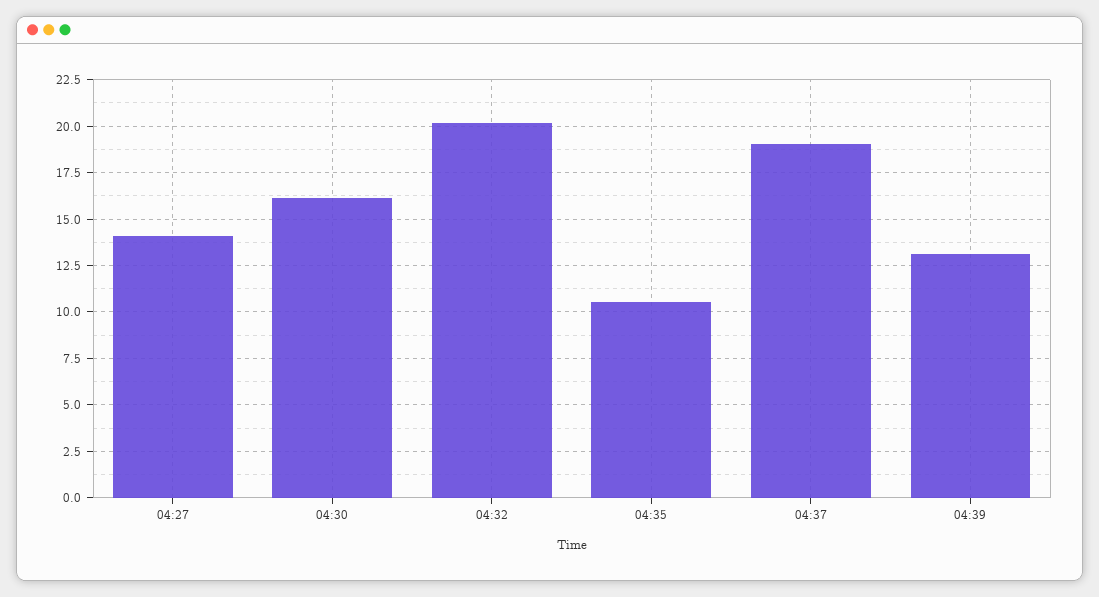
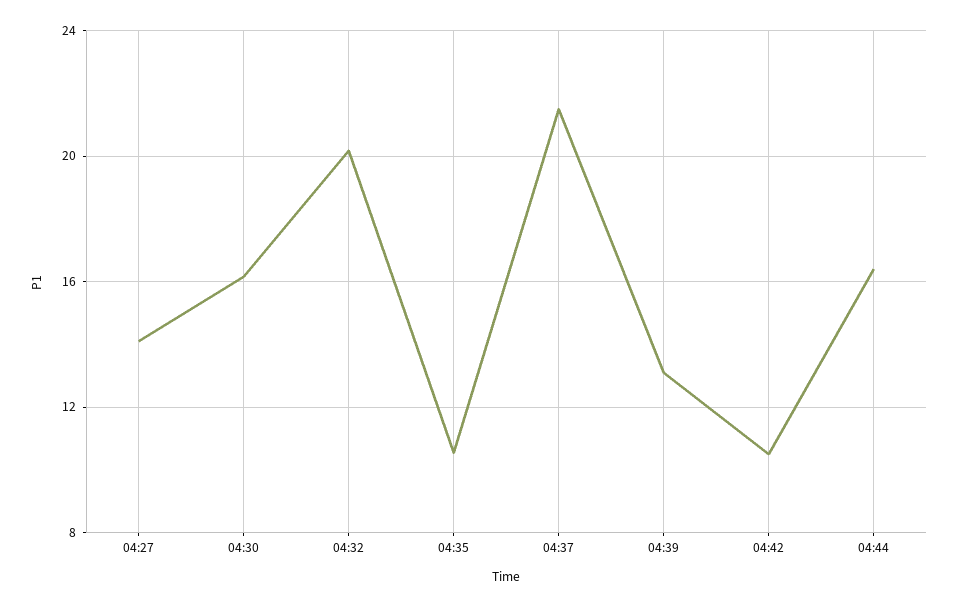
04:37: 19 -> 21.5
04:42: none -> 10.5
04:44: none -> 16.5

